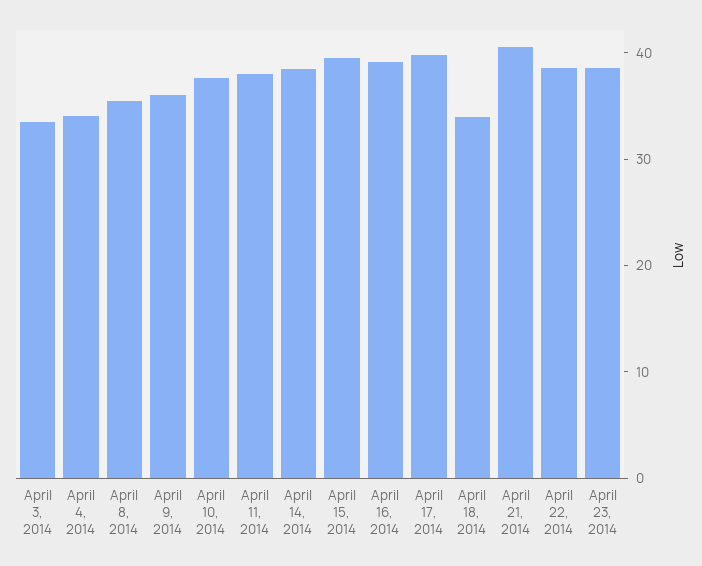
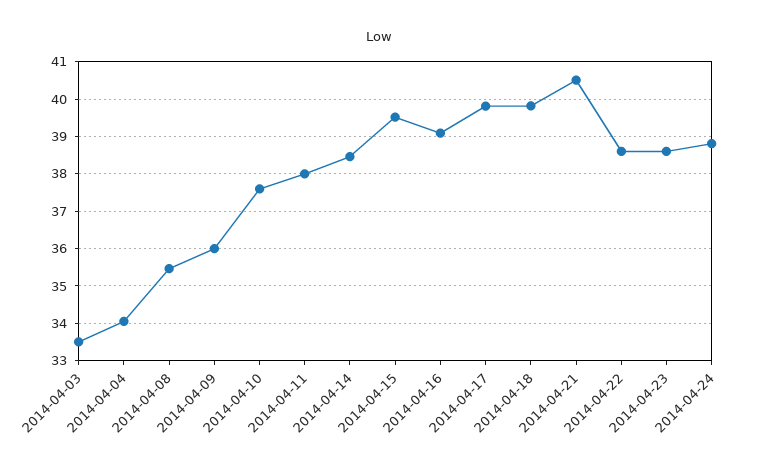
April 18, 2014: 34 -> 39.8
2014-04-24: none -> 38.8

